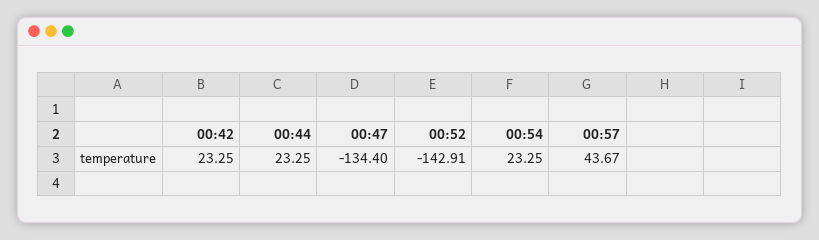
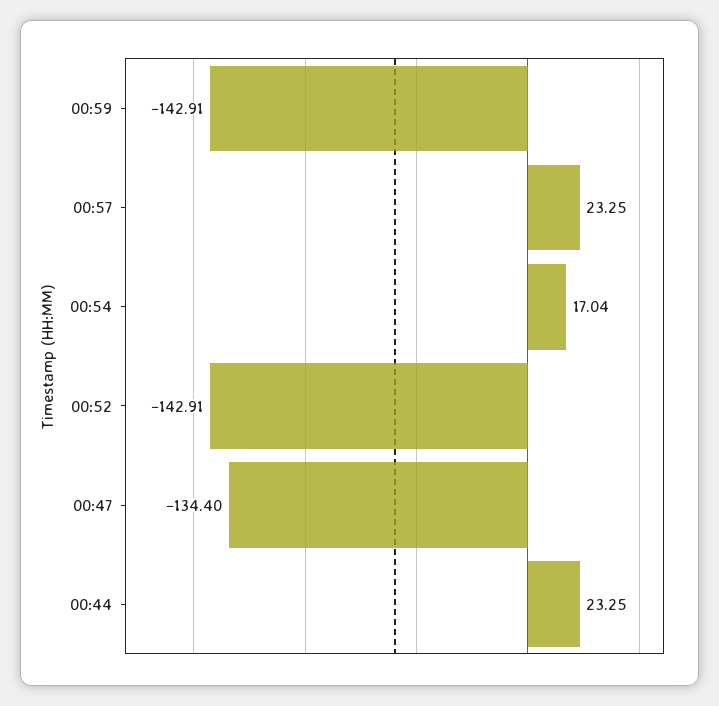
00:42: 23.25 -> none
00:54: 23.25 -> 17.04
00:57: 43.67 -> 23.25
00:59: none -> -142.91

